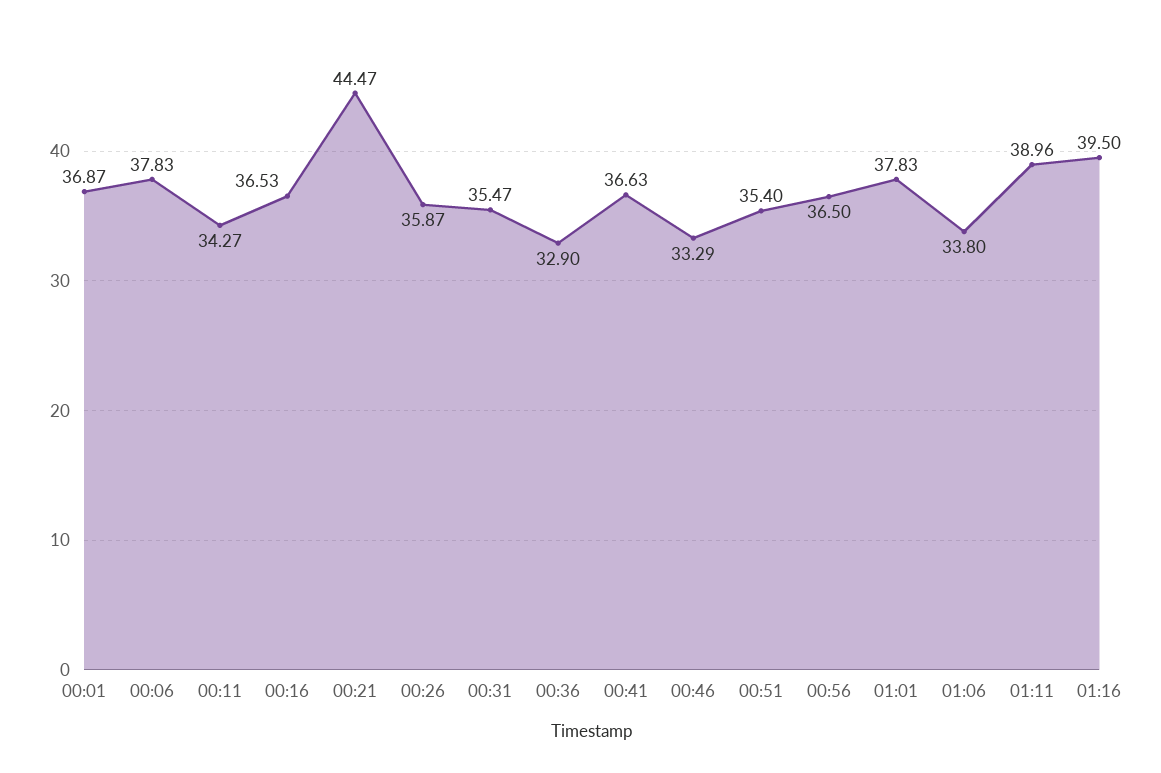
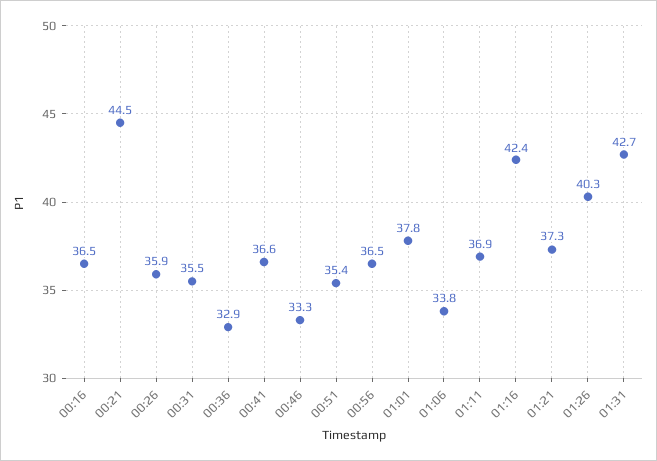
00:01: 36.87 -> none
00:06: 37.83 -> none
00:11: 34.27 -> none
01:11: 38.96 -> 36.9
01:16: 39.5 -> 42.4
01:21: none -> 37.3
01:26: none -> 40.3
01:31: none -> 42.7

